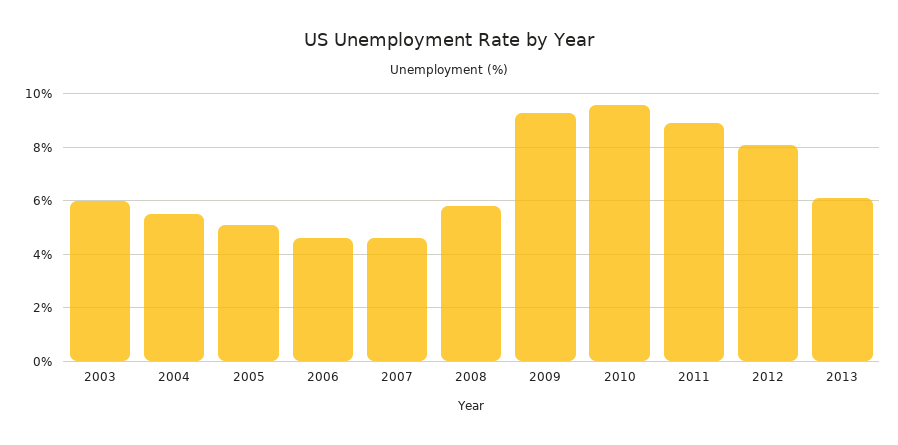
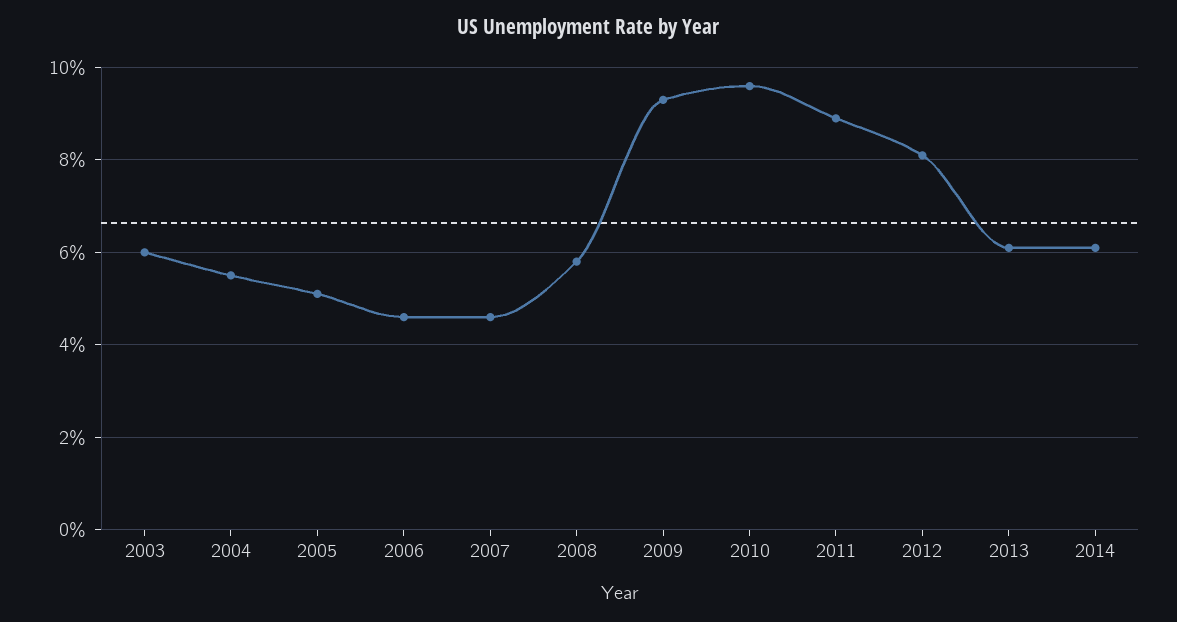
2014: none -> 6

